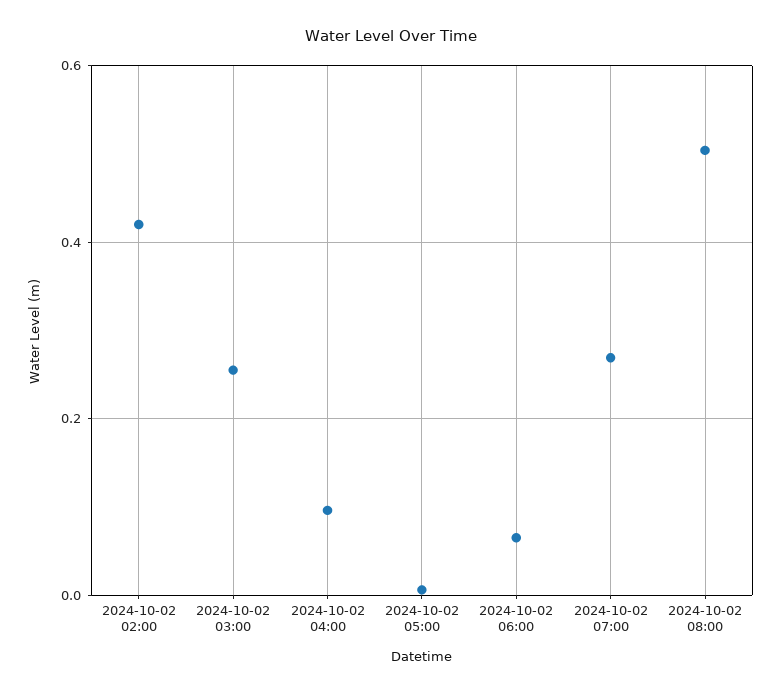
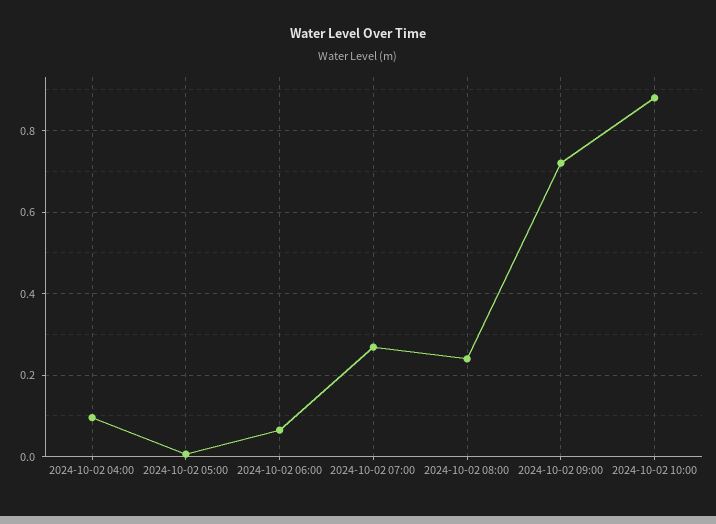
2024-10-02 02:00: 0.42 -> none
2024-10-02 03:00: 0.26 -> none
2024-10-02 08:00: 0.5 -> 0.24
2024-10-02 09:00: none -> 0.72
2024-10-02 10:00: none -> 0.88

